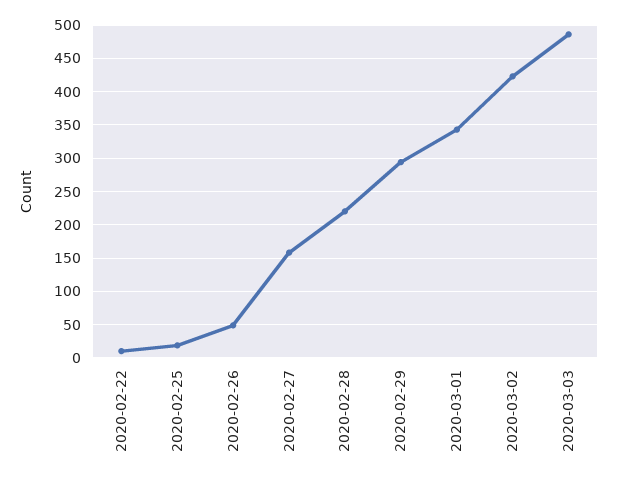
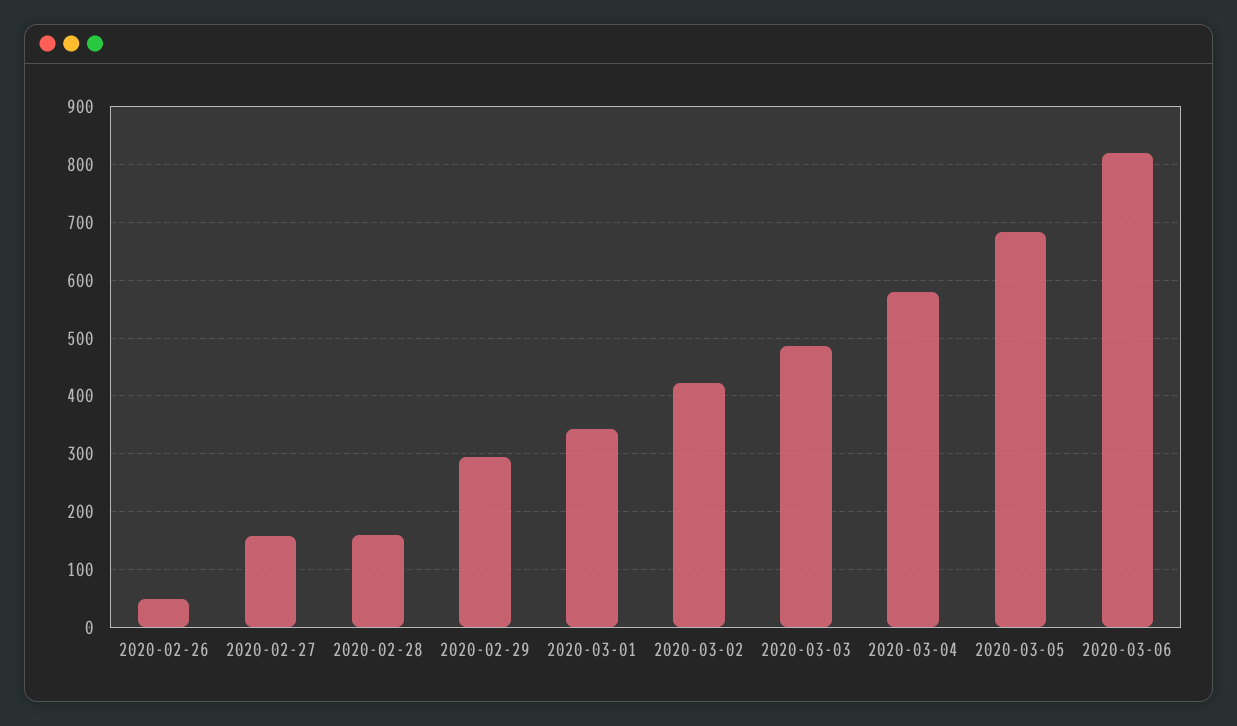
2020-02-22: 10 -> none
2020-02-25: 20 -> none
2020-02-28: 220 -> 160
2020-03-04: none -> 580
2020-03-05: none -> 680
2020-03-06: none -> 820

